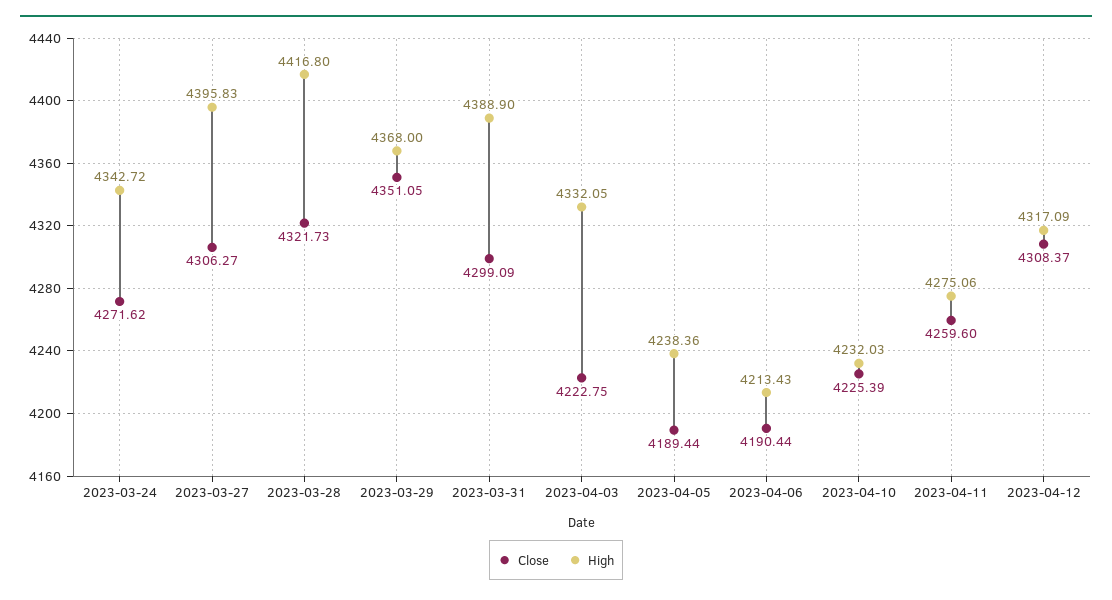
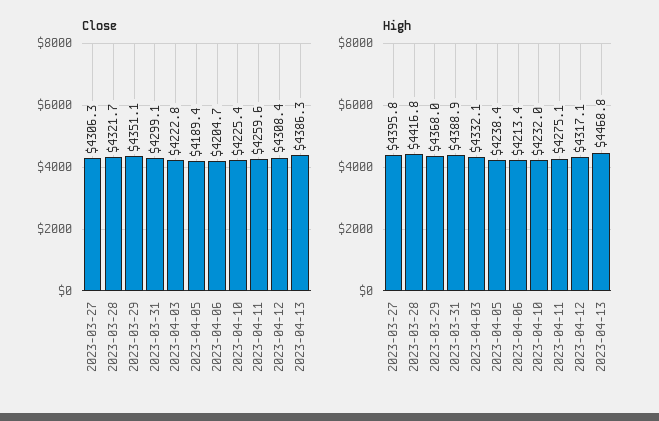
Close, 2023-03-24: 4271.62 -> none
High, 2023-03-24: 4342.72 -> none
Close, 2023-04-06: 4190.44 -> 4204.7
Close, 2023-04-13: none -> 4386.3
High, 2023-04-13: none -> 4468.8

